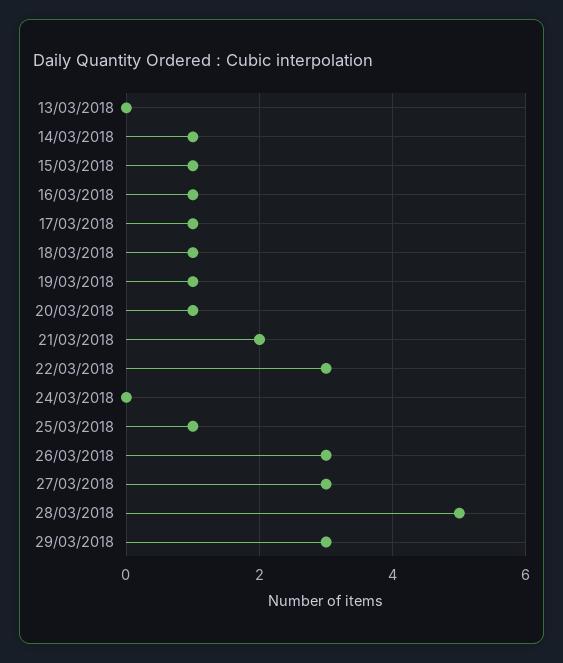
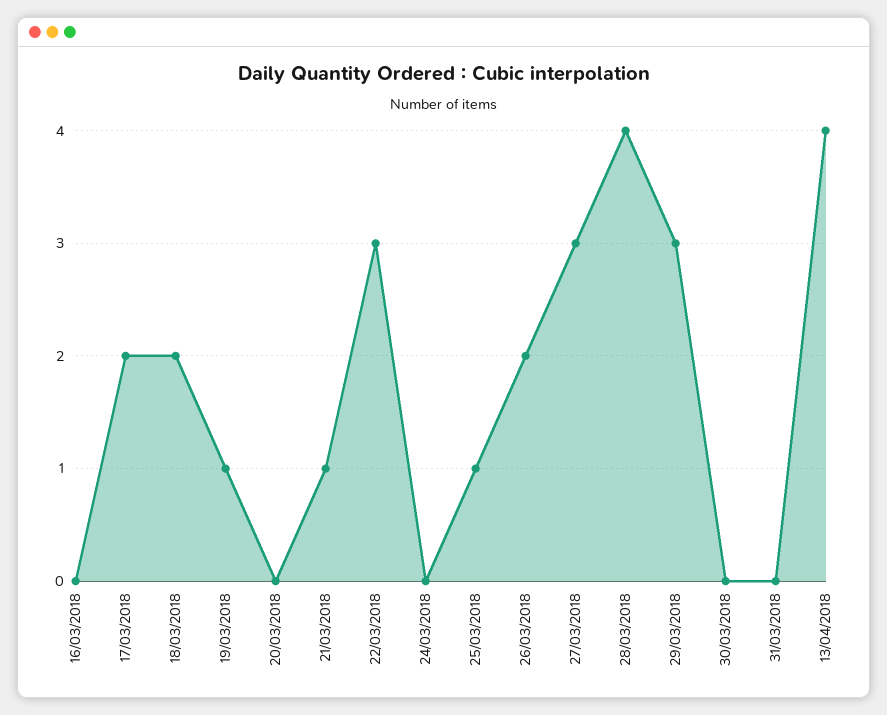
13/03/2018: 0 -> none
14/03/2018: 1 -> none
15/03/2018: 1 -> none
16/03/2018: 1 -> 0
17/03/2018: 1 -> 2
18/03/2018: 1 -> 2
20/03/2018: 1 -> 0
21/03/2018: 2 -> 1
26/03/2018: 3 -> 2
28/03/2018: 5 -> 4
30/03/2018: none -> 0
31/03/2018: none -> 0
13/04/2018: none -> 4

